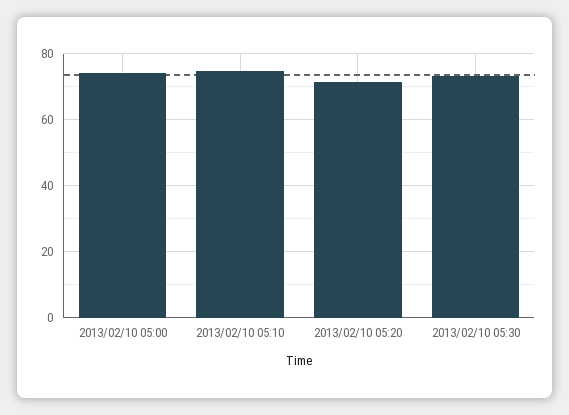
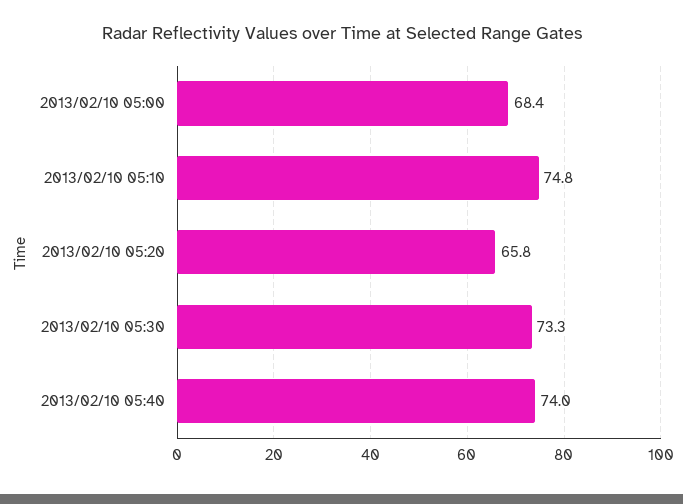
2013/02/10 05:00: 74 -> 68.4
2013/02/10 05:20: 72 -> 65.8
2013/02/10 05:40: none -> 74

